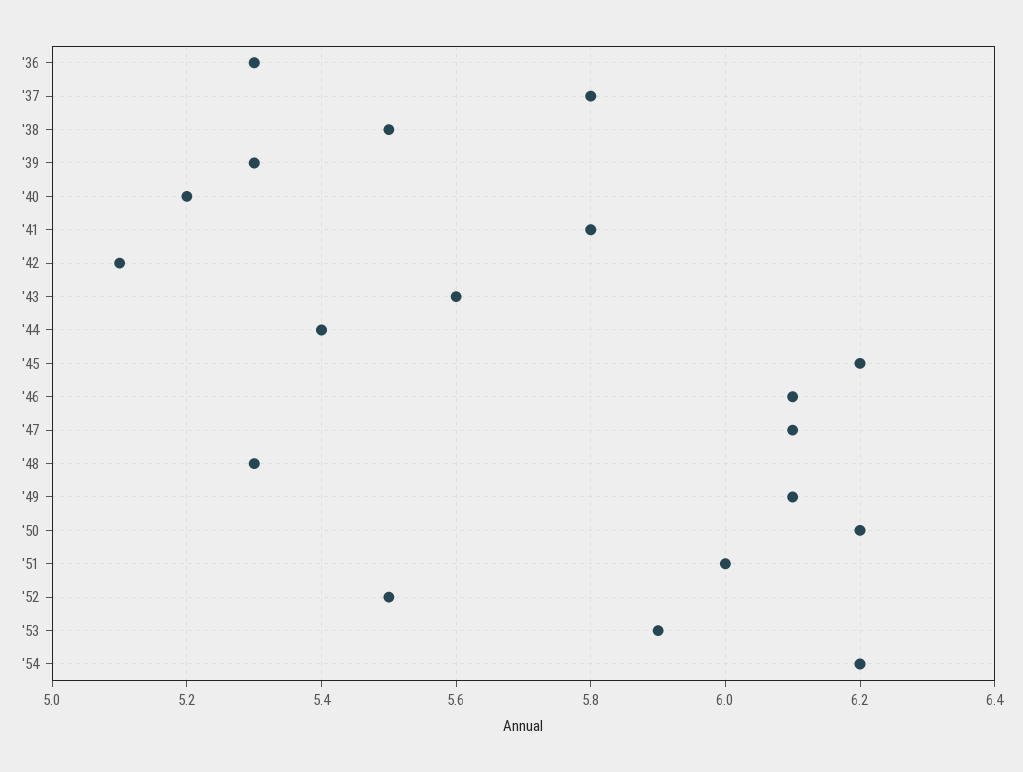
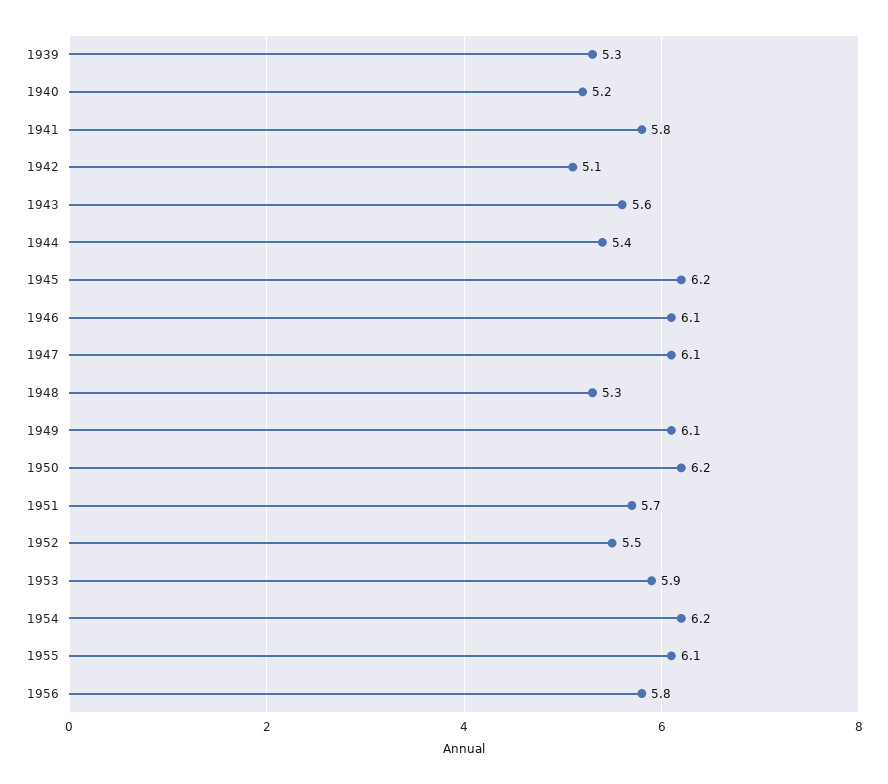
'36: 5.3 -> none
'37: 5.8 -> none
'38: 5.5 -> none
'51: 6 -> 5.7
1955: none -> 6.1
1956: none -> 5.8

